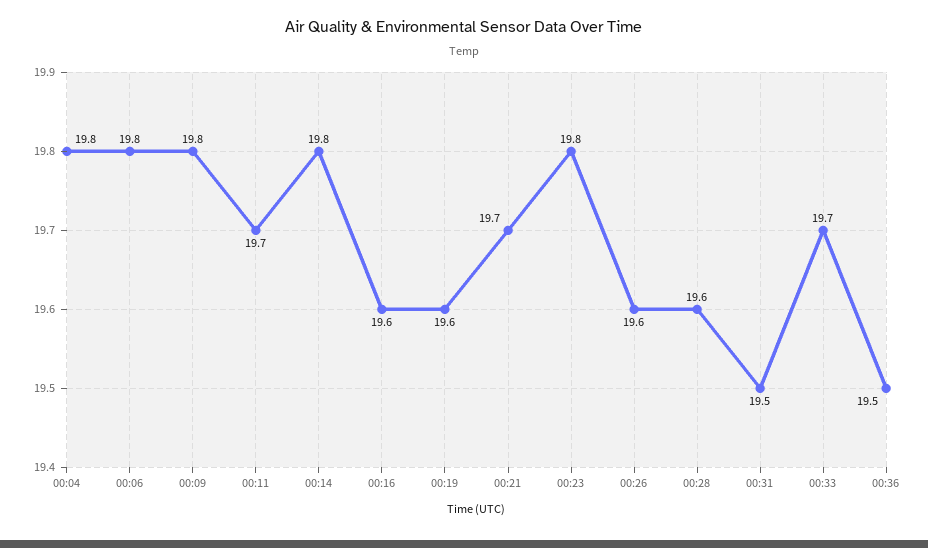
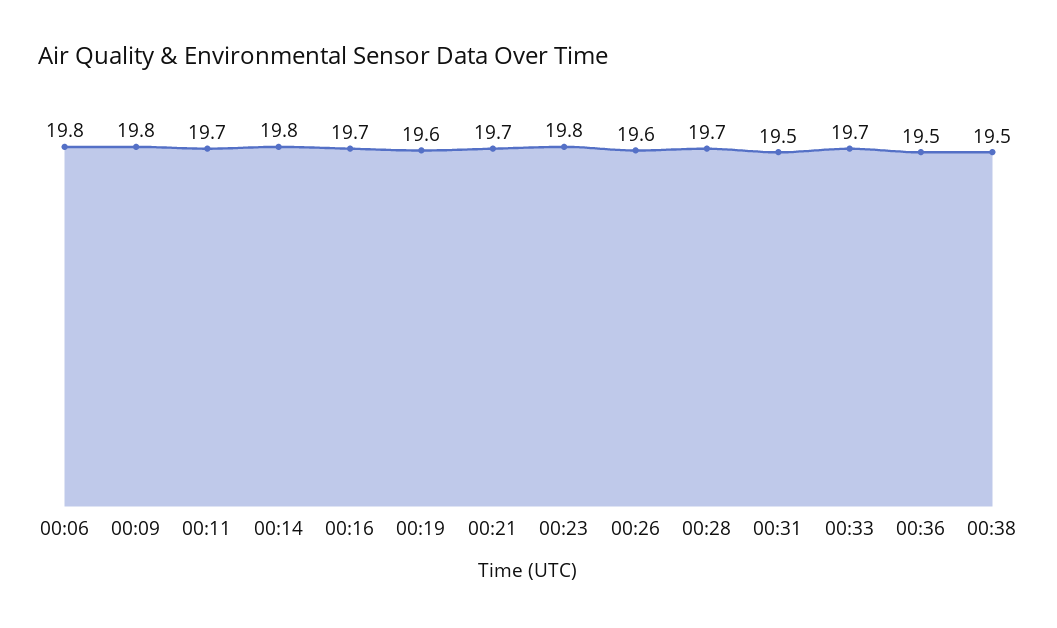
00:04: 19.8 -> none
00:16: 19.6 -> 19.7
00:28: 19.6 -> 19.7
00:38: none -> 19.5

